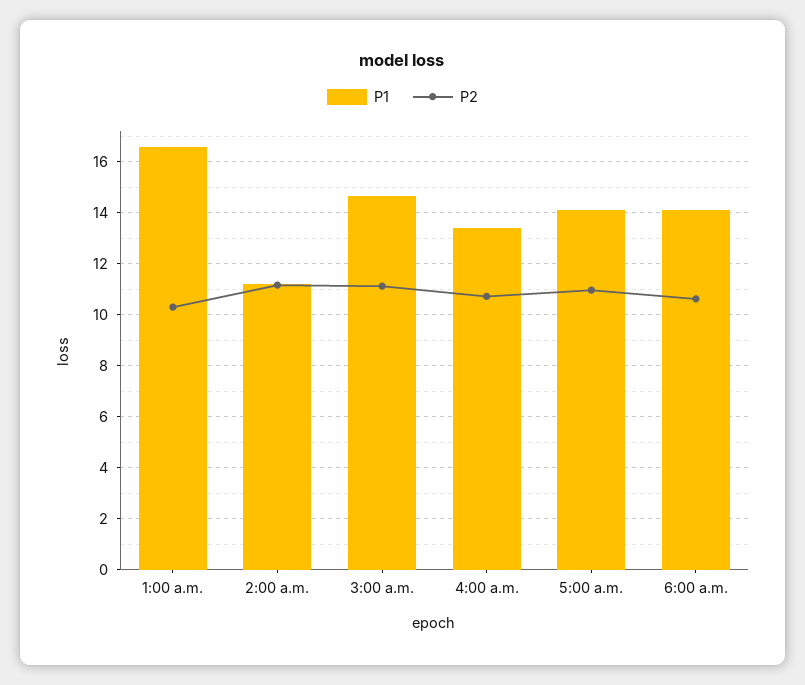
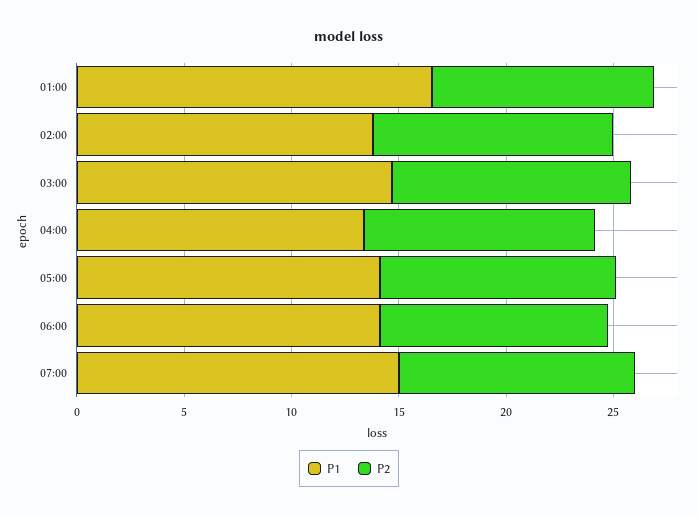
P1, 2:00 a.m.: 11.25 -> 14
P1, 07:00: none -> 15
P2, 07:00: none -> 11

